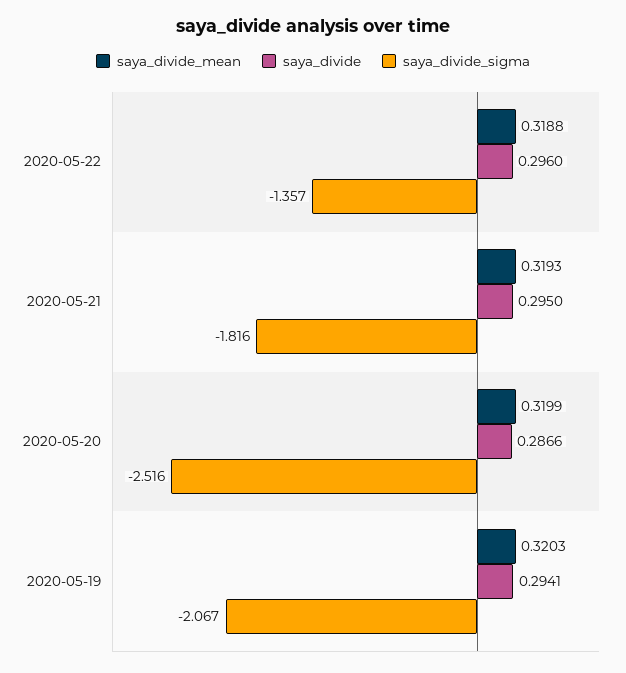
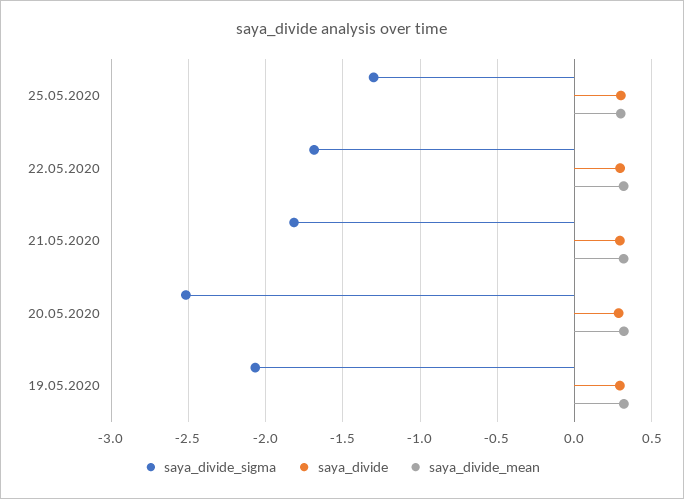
saya_divide_sigma, 2020-05-22: -1.357 -> -1.7
saya_divide_sigma, 25.05.2020: none -> -1.3
saya_divide, 25.05.2020: none -> 0.3
saya_divide_mean, 25.05.2020: none -> 0.3

